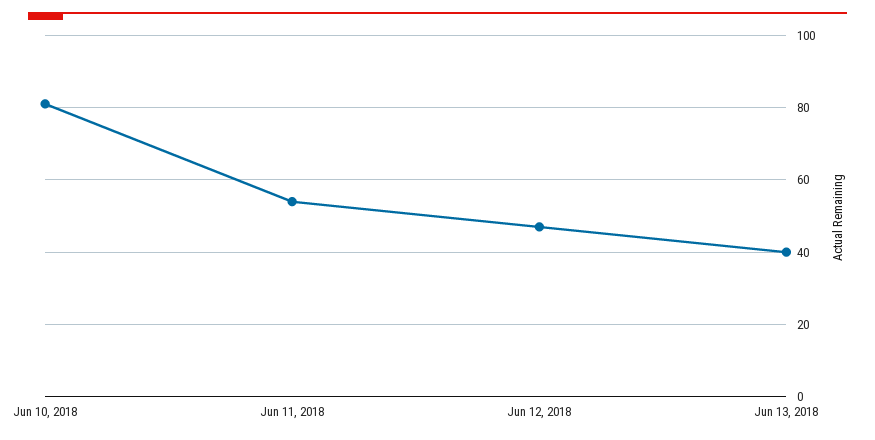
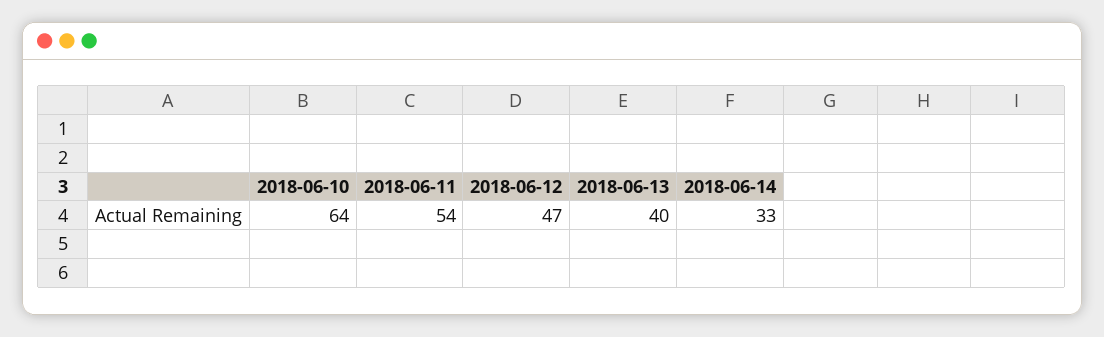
Jun 10, 2018: 80 -> 64
2018-06-14: none -> 33

